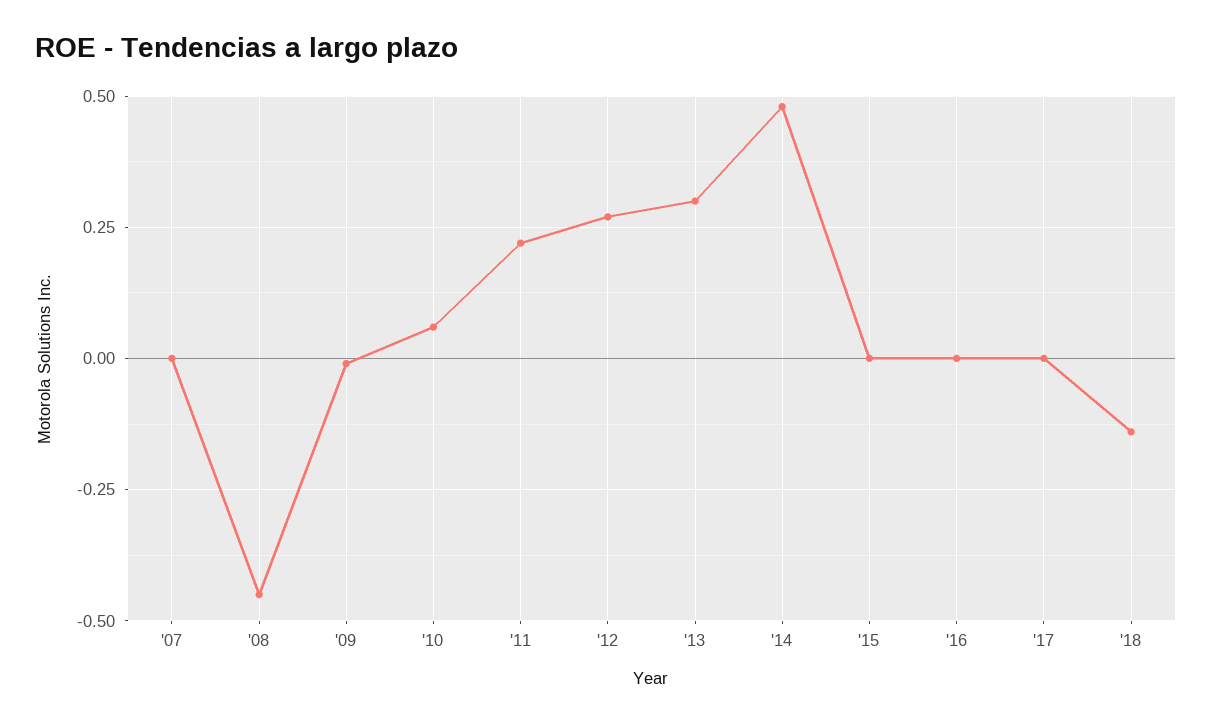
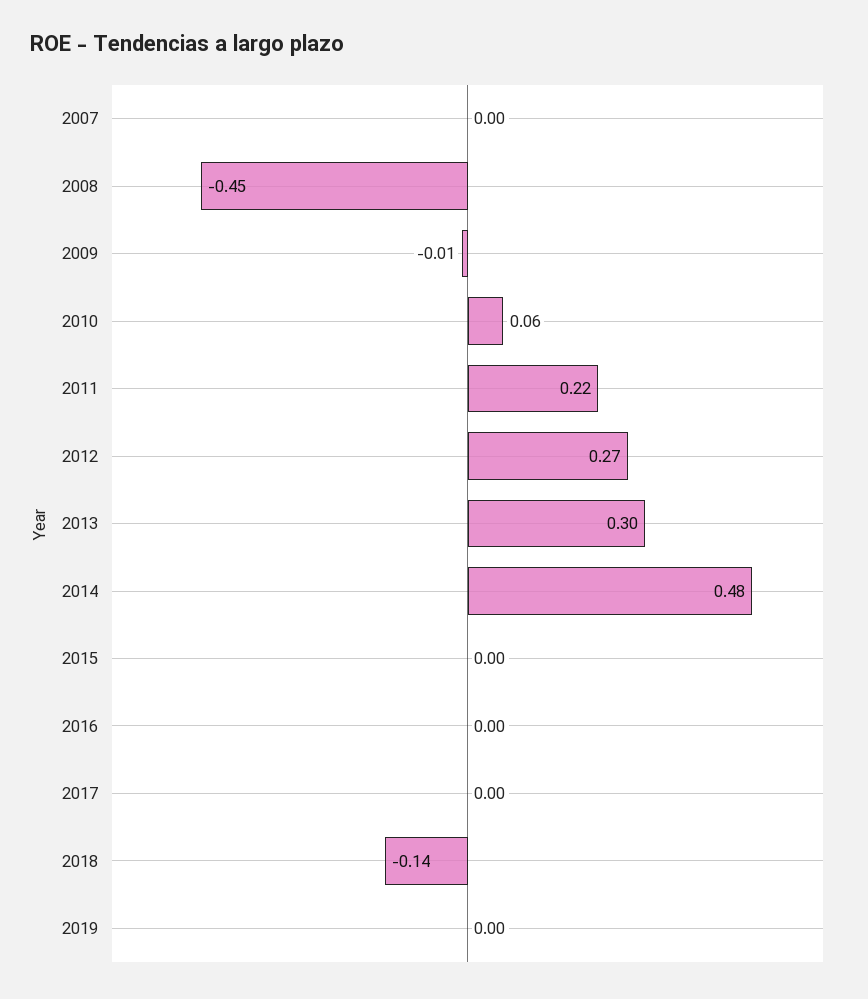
2019: none -> 0

